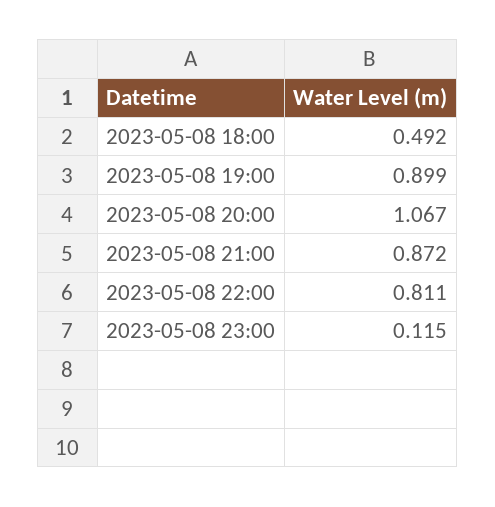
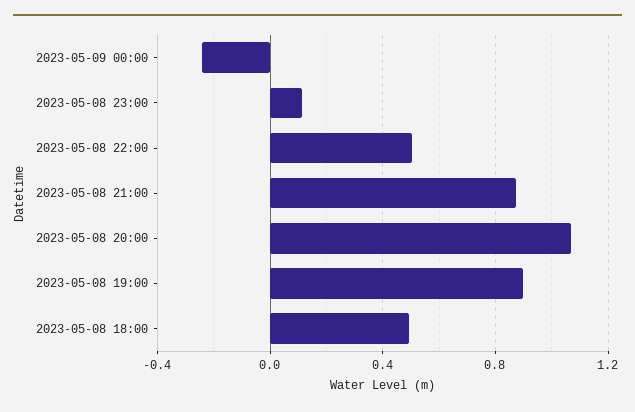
2023-05-08 22:00: 0.811 -> 0.5
2023-05-09 00:00: none -> -0.25

